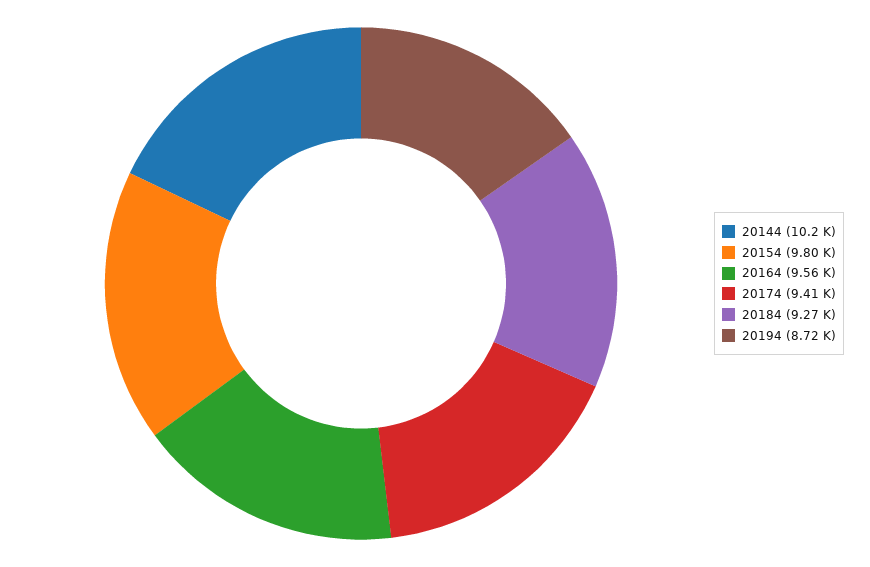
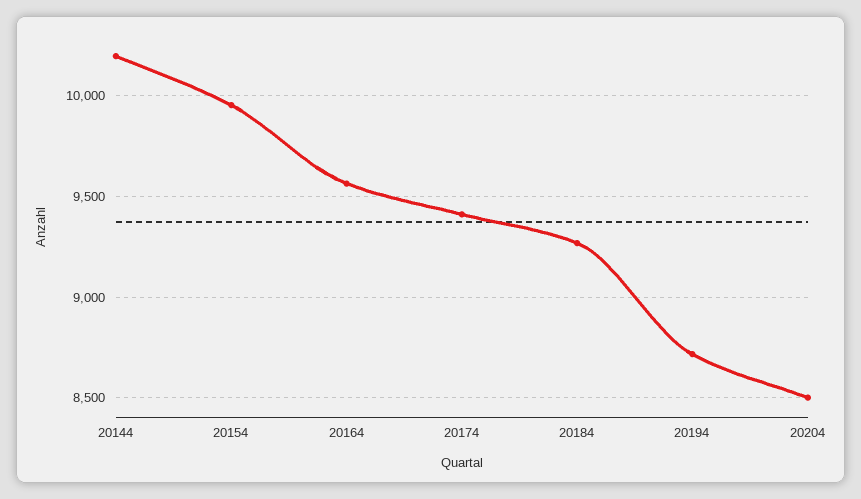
20154: 9800 -> 9950
20204: none -> 8500

